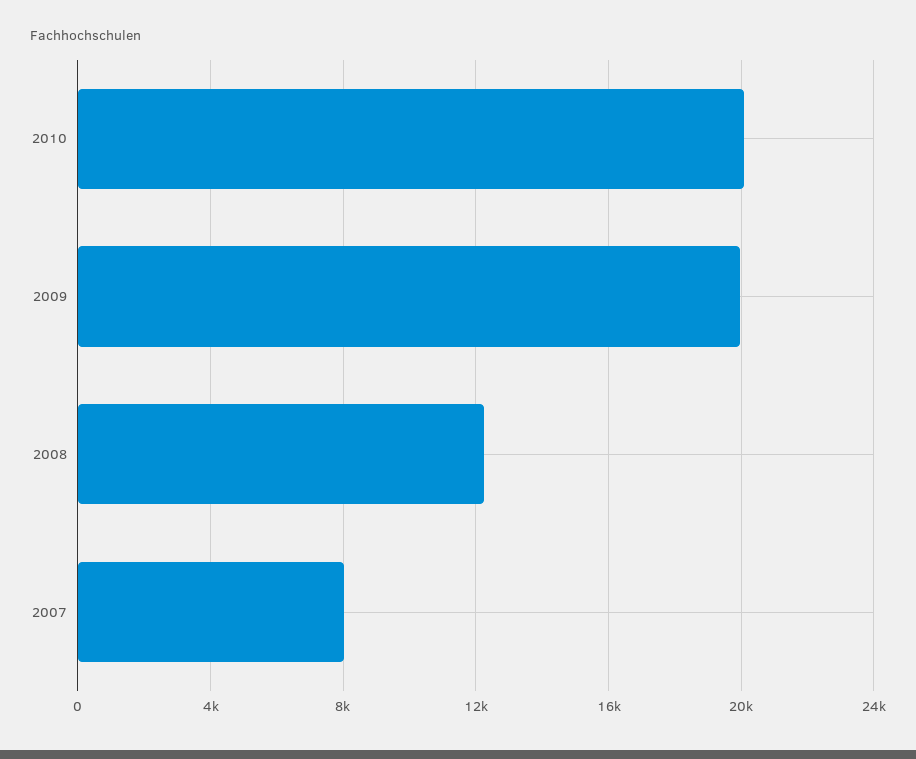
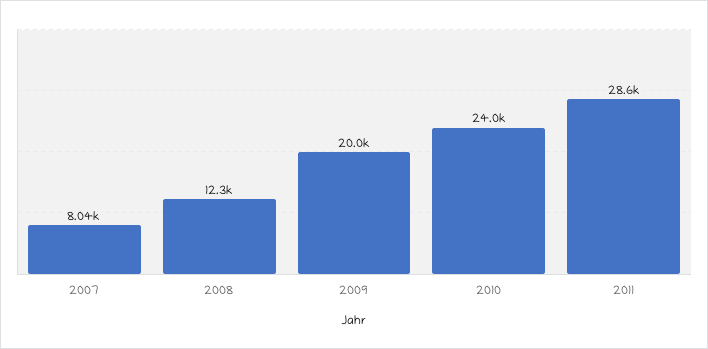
2010: 20000 -> 24000
2011: none -> 28600

